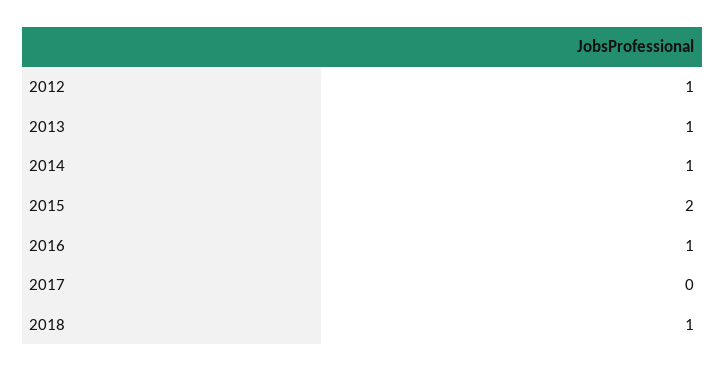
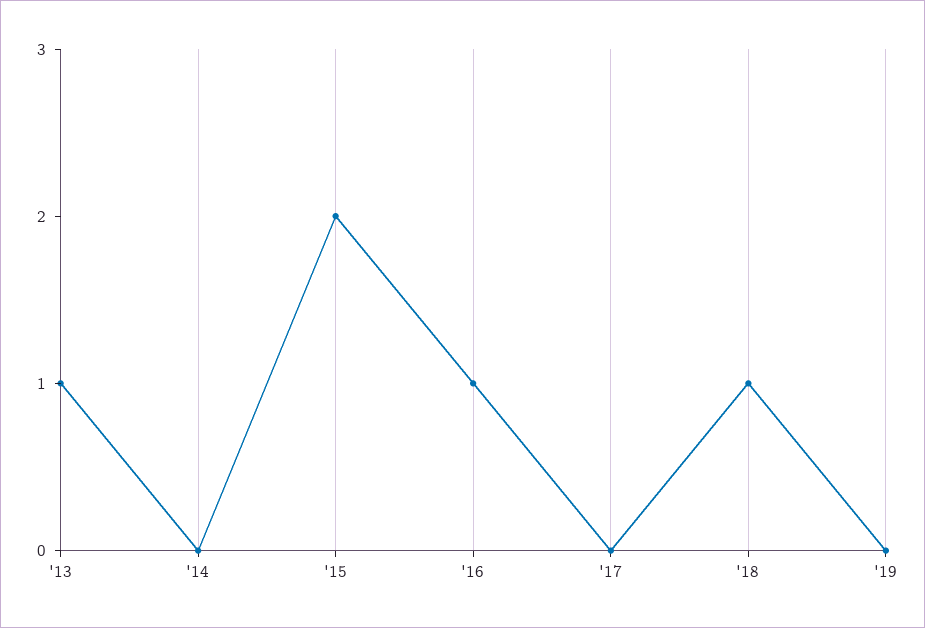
2012: 1 -> none
2014: 1 -> 0
'19: none -> 0

